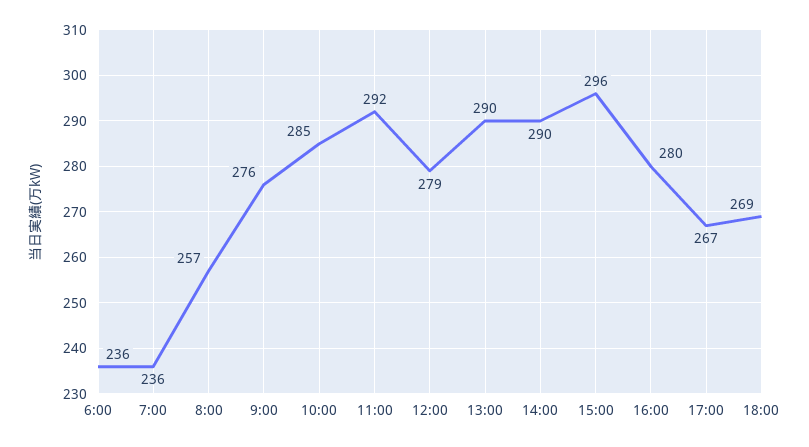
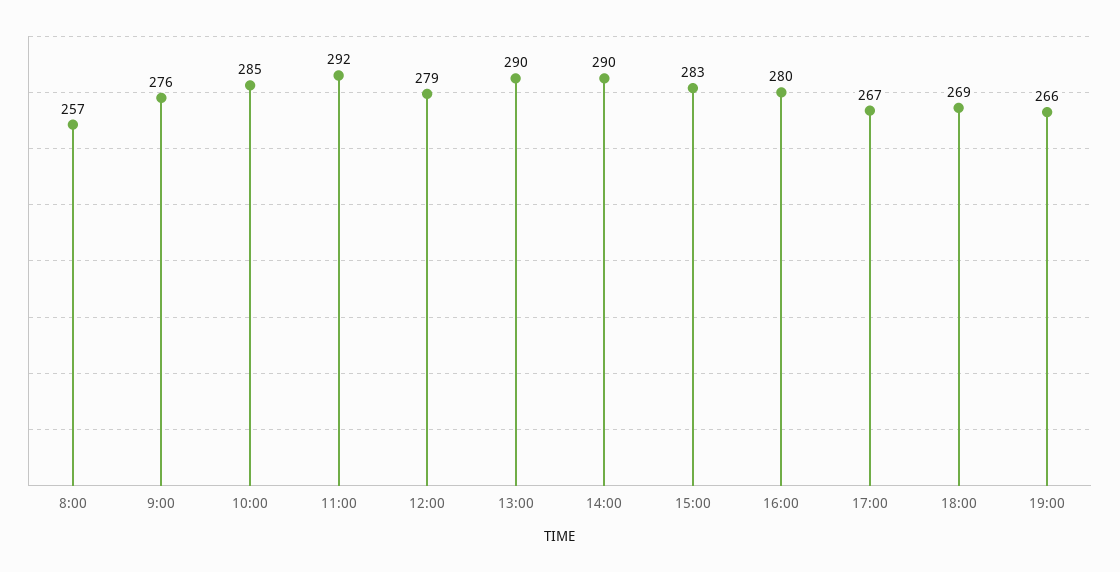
6:00: 236 -> none
7:00: 236 -> none
15:00: 296 -> 283
19:00: none -> 266

